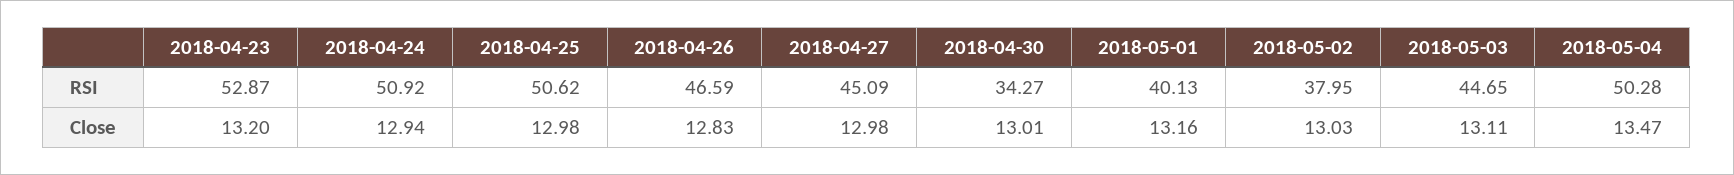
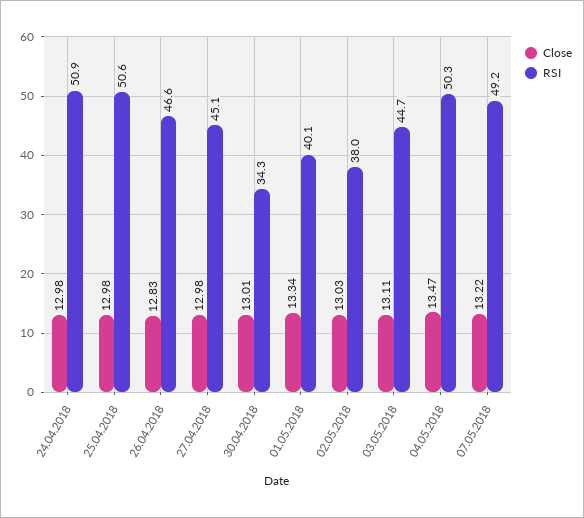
RSI, 2018-04-23: 52.87 -> none
Close, 2018-04-23: 13.2 -> none
Close, 2018-04-24: 12.94 -> 12.98
Close, 2018-05-01: 13.16 -> 13.34
Close, 07.05.2018: none -> 13.22
RSI, 07.05.2018: none -> 49.2

